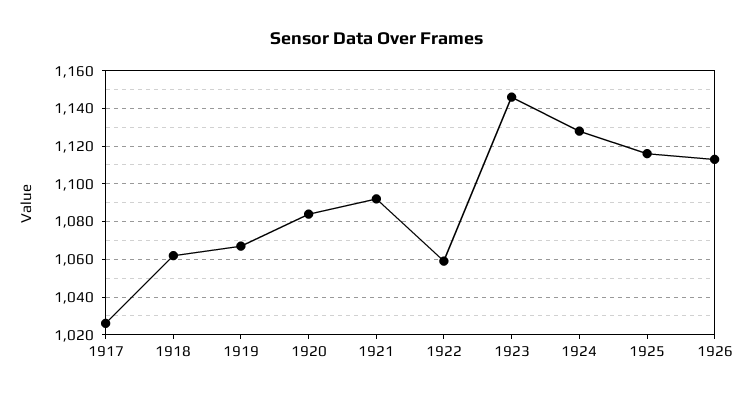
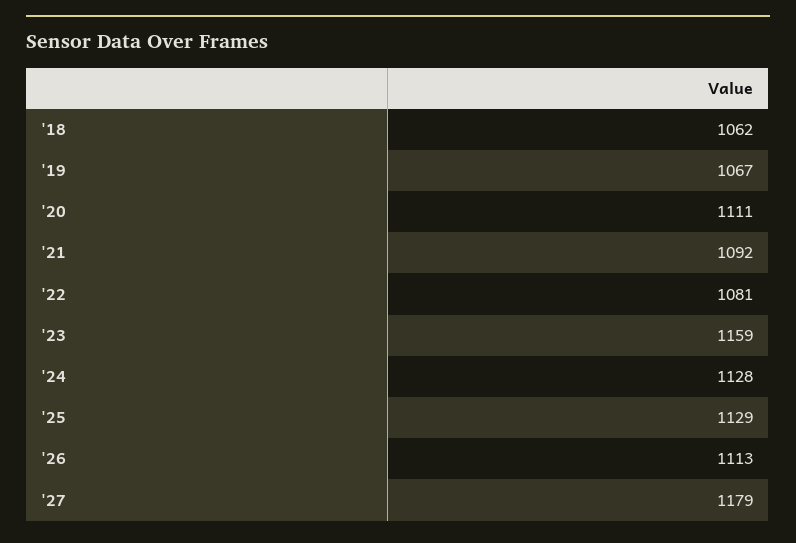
1917: 1025 -> none
1920: 1085 -> 1111
1922: 1060 -> 1081
1923: 1145 -> 1159
1925: 1115 -> 1129
'27: none -> 1179

